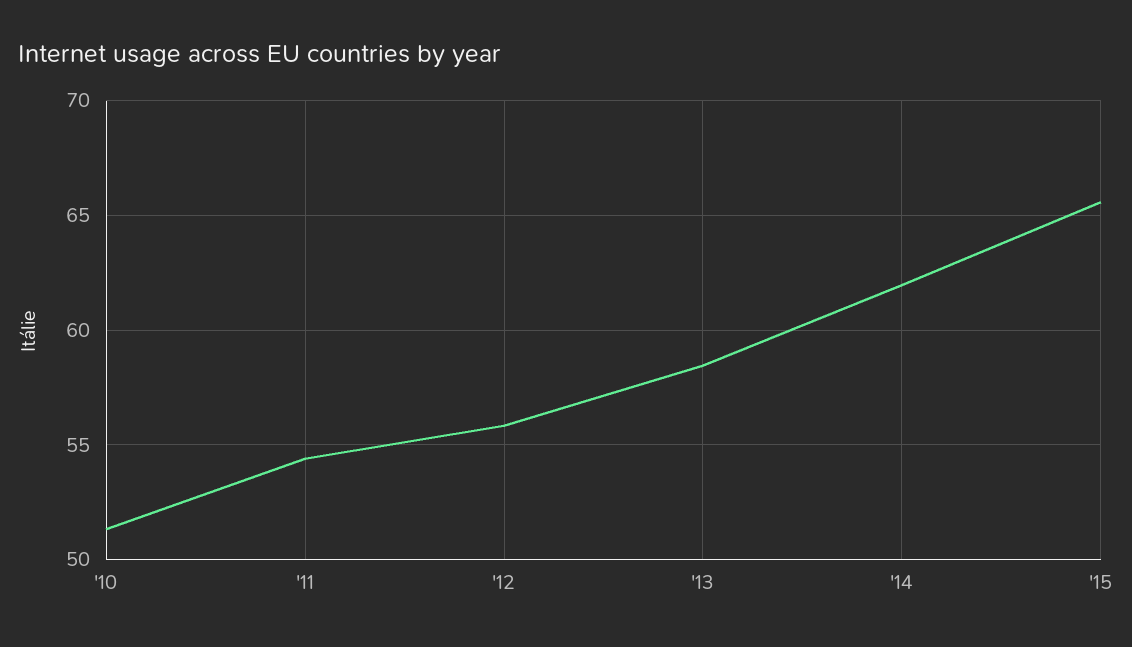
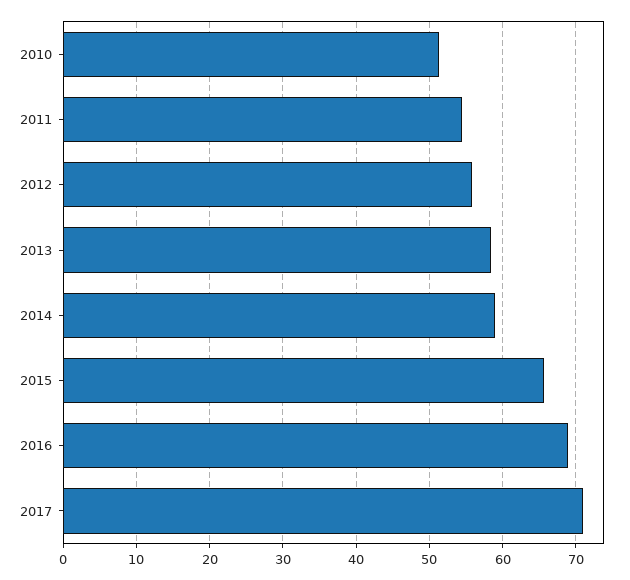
'14: 62 -> 59
2016: none -> 69
2017: none -> 71

